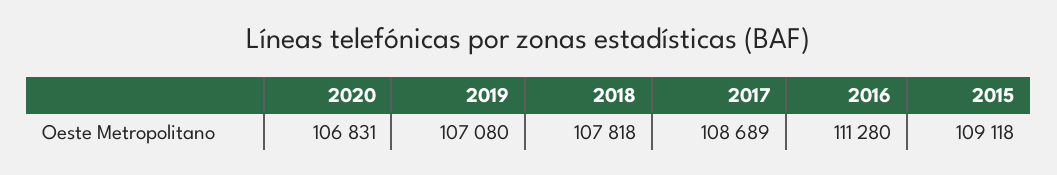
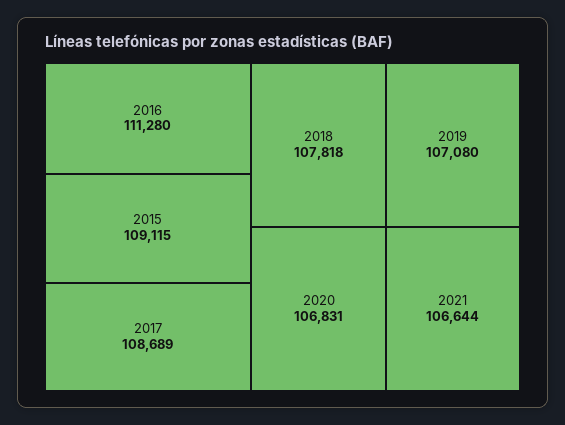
2015: 109118 -> 109115
2021: none -> 106644

